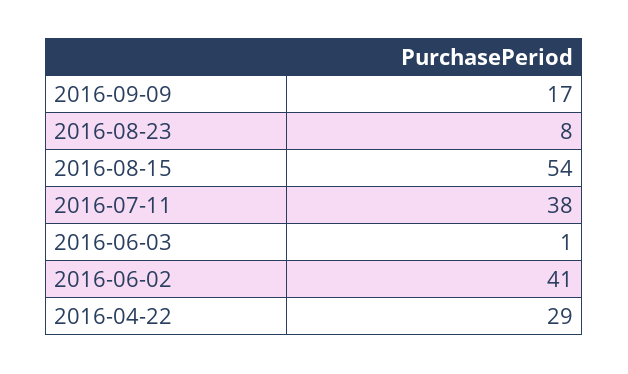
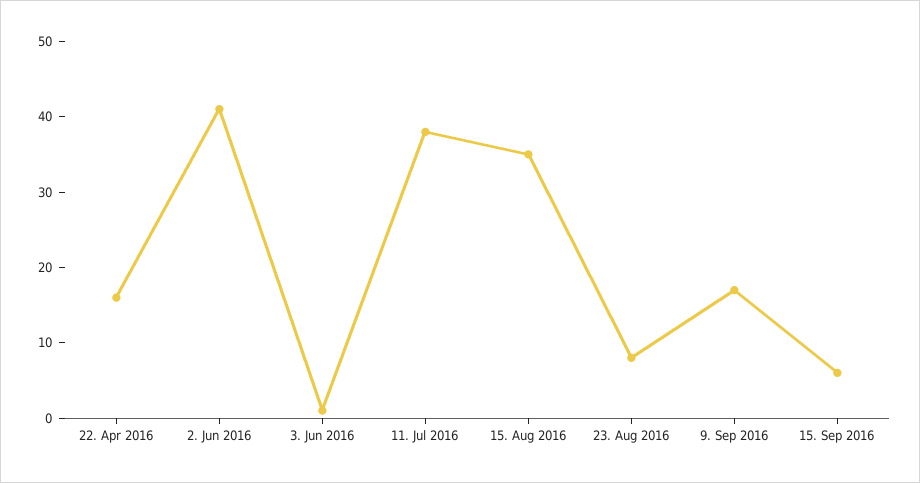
2016-08-15: 54 -> 35
2016-04-22: 29 -> 15
15. Sep 2016: none -> 5

